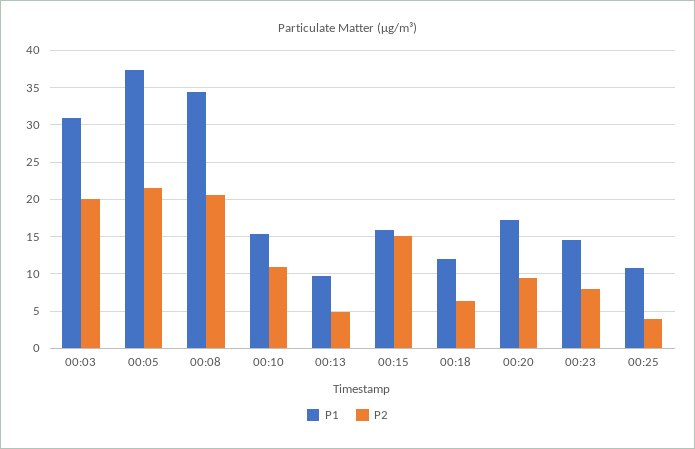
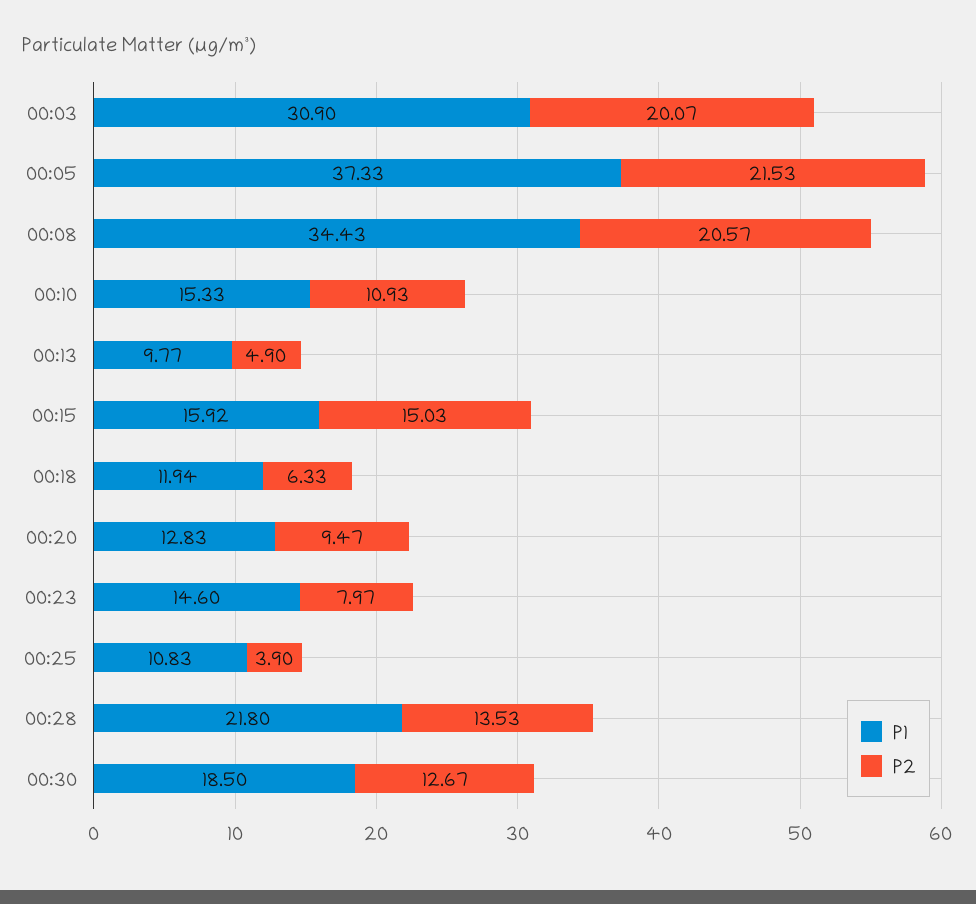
P1, 00:20: 17 -> 12.83
P1, 00:28: none -> 21.8
P2, 00:28: none -> 13.53
P1, 00:30: none -> 18.5
P2, 00:30: none -> 12.67

